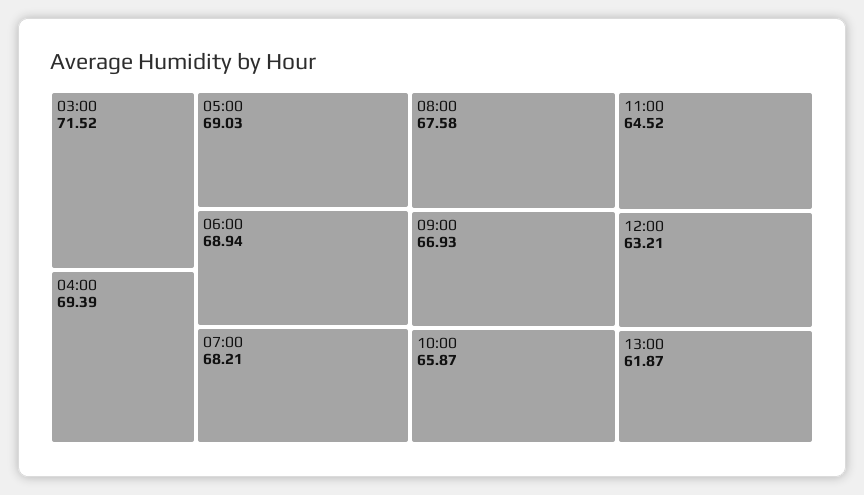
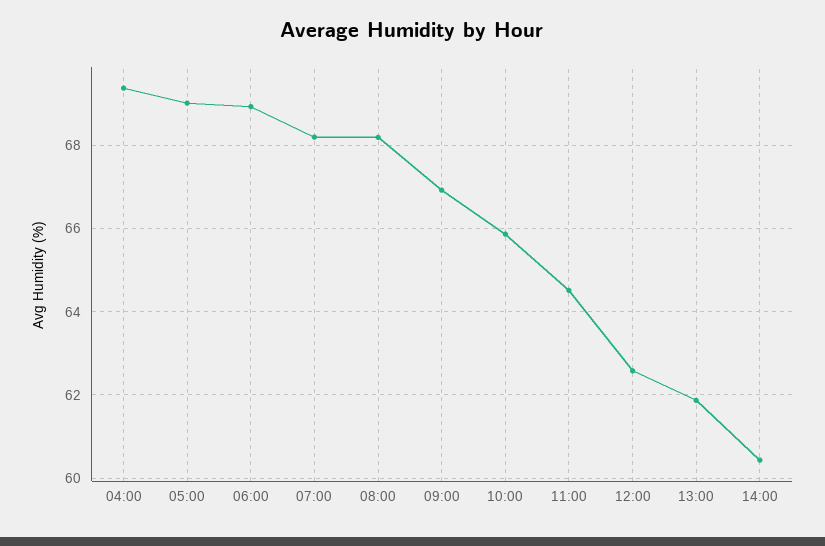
03:00: 71.52 -> none
08:00: 67.58 -> 68.2
12:00: 63.21 -> 62.6
14:00: none -> 60.4

